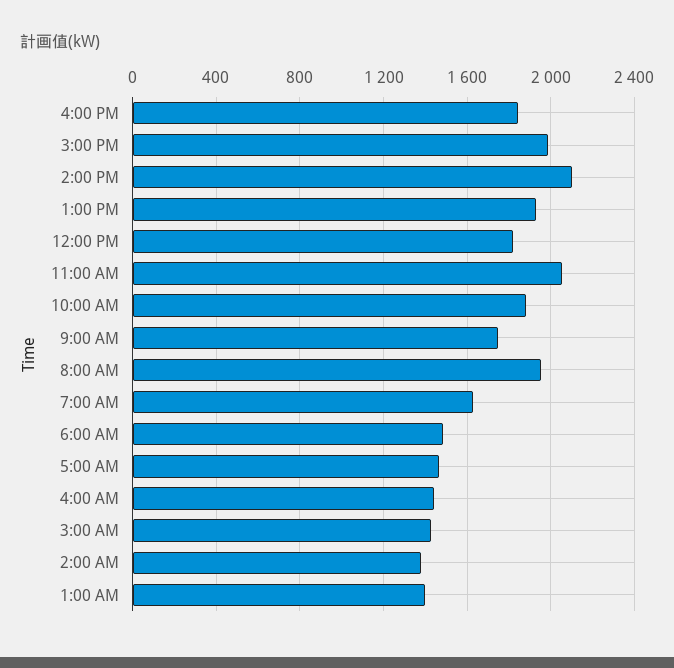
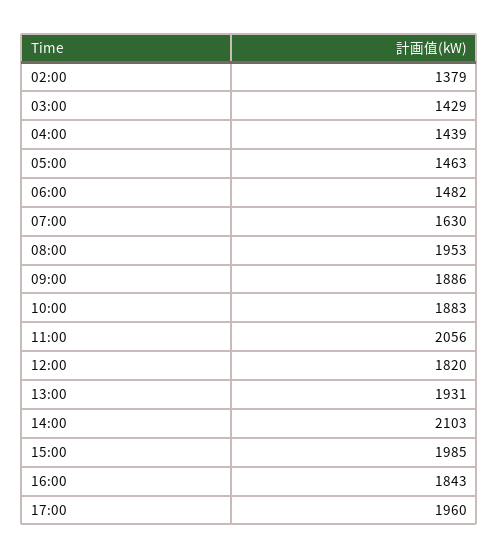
9:00 AM: 1750 -> 1886
1:00 AM: 1400 -> none
17:00: none -> 1960

